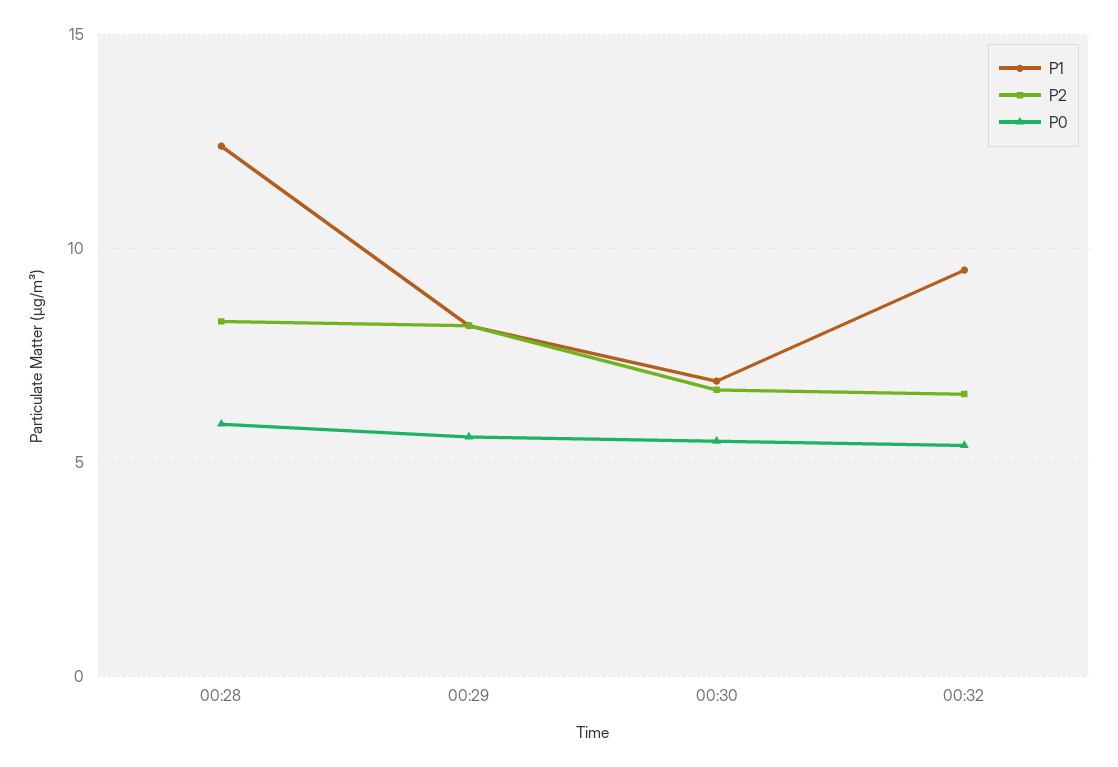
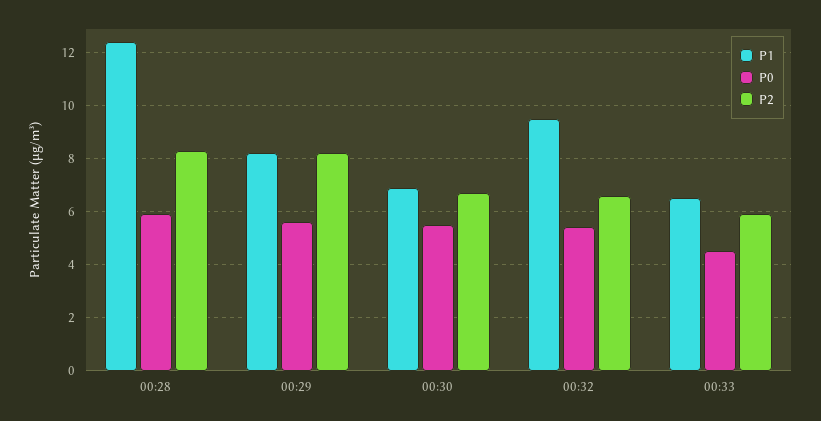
P1, 00:33: none -> 6.5
P0, 00:33: none -> 4.5
P2, 00:33: none -> 6

